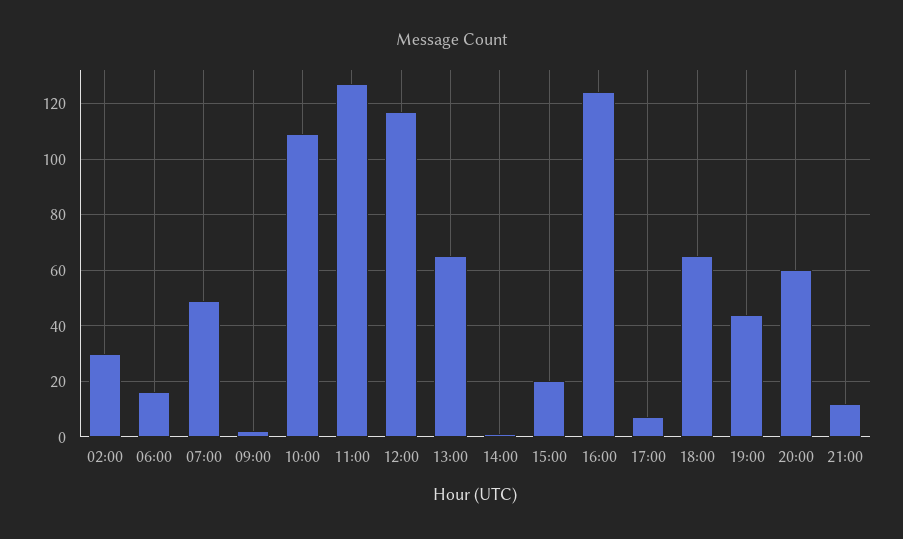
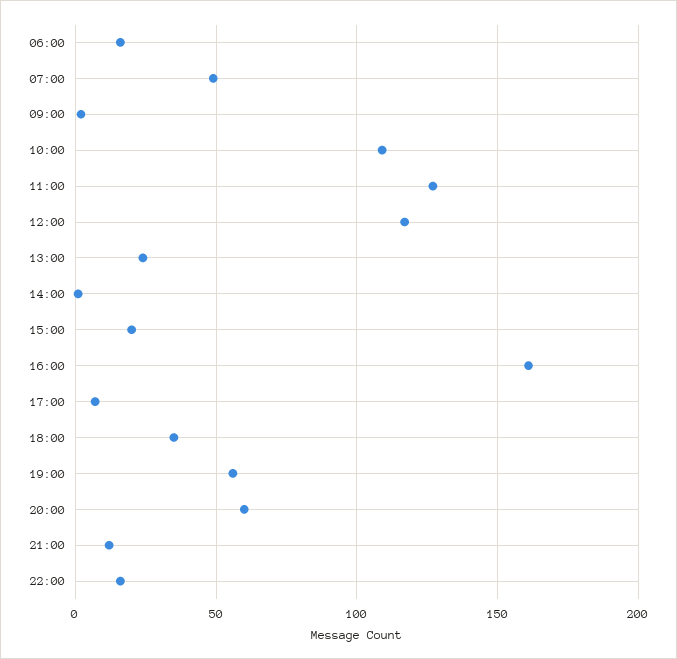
02:00: 30 -> none
13:00: 65 -> 25
16:00: 125 -> 160
18:00: 65 -> 35
19:00: 45 -> 55
22:00: none -> 15

